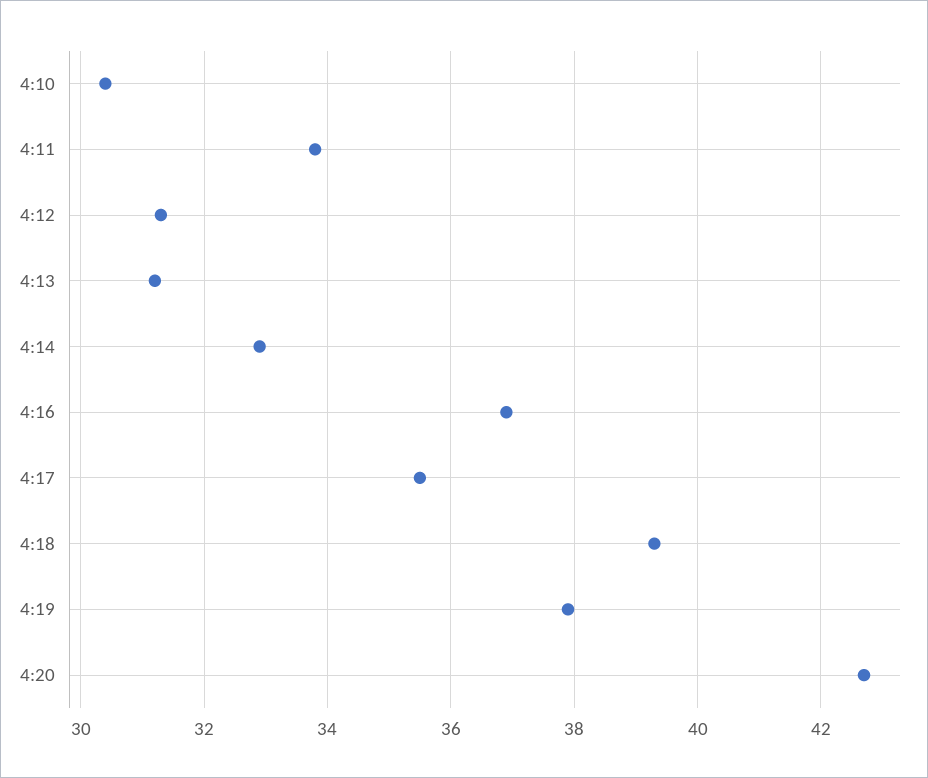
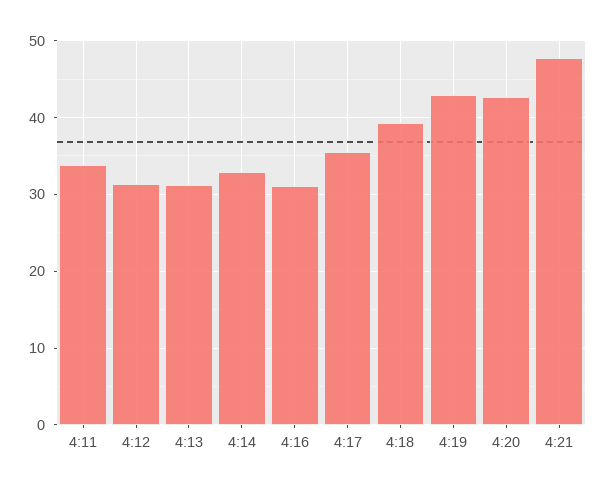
4:10: 30.5 -> none
4:16: 37 -> 31
4:19: 38 -> 43
4:21: none -> 48

